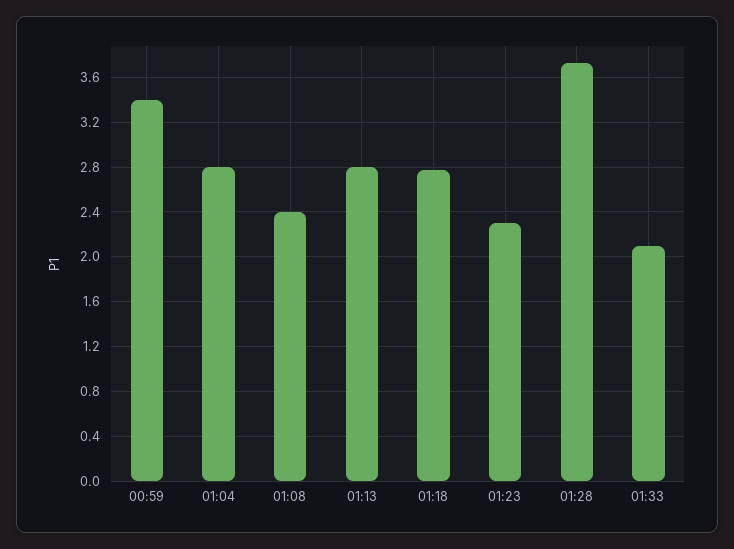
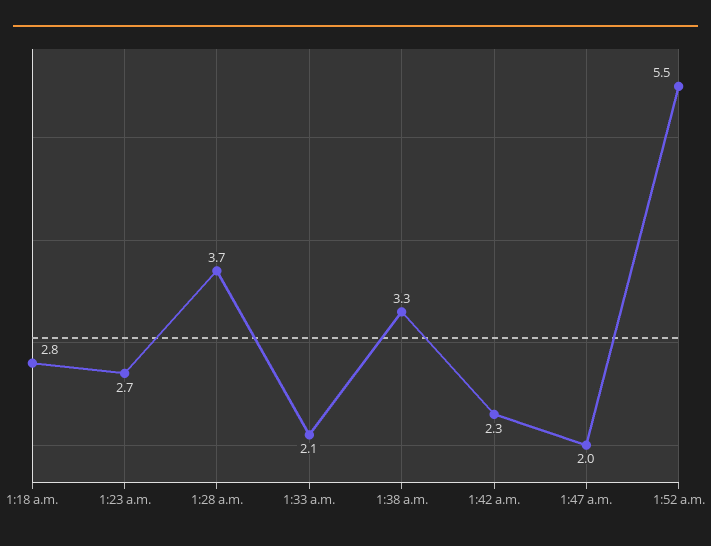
00:59: 3.4 -> none
01:04: 2.8 -> none
01:08: 2.4 -> none
01:13: 2.8 -> none
01:23: 2.3 -> 2.7
1:38 a.m.: none -> 3.3
1:42 a.m.: none -> 2.3
1:47 a.m.: none -> 2
1:52 a.m.: none -> 5.5

